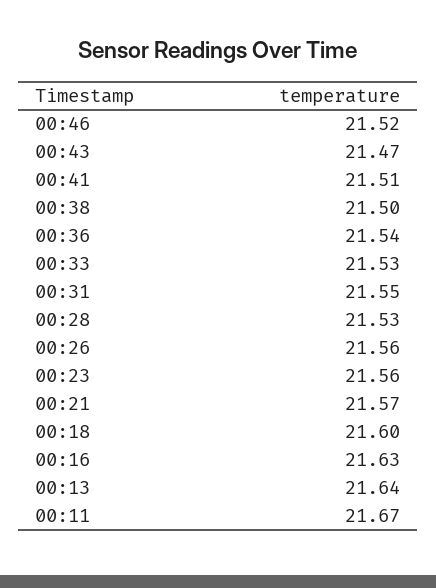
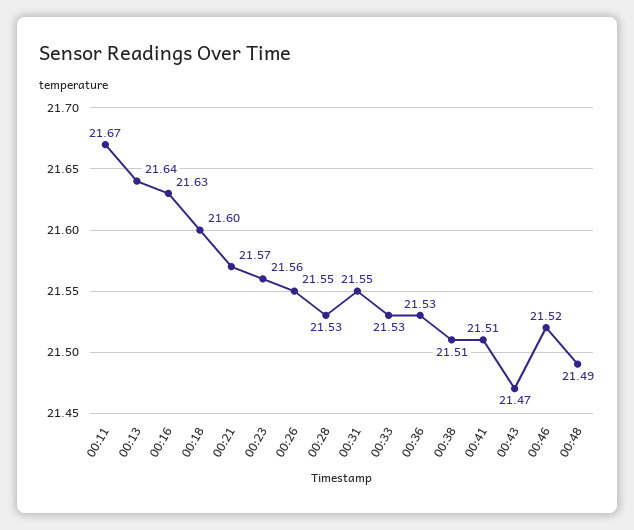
00:38: 21.5 -> 21.51
00:36: 21.54 -> 21.53
00:26: 21.56 -> 21.55
00:48: none -> 21.49

